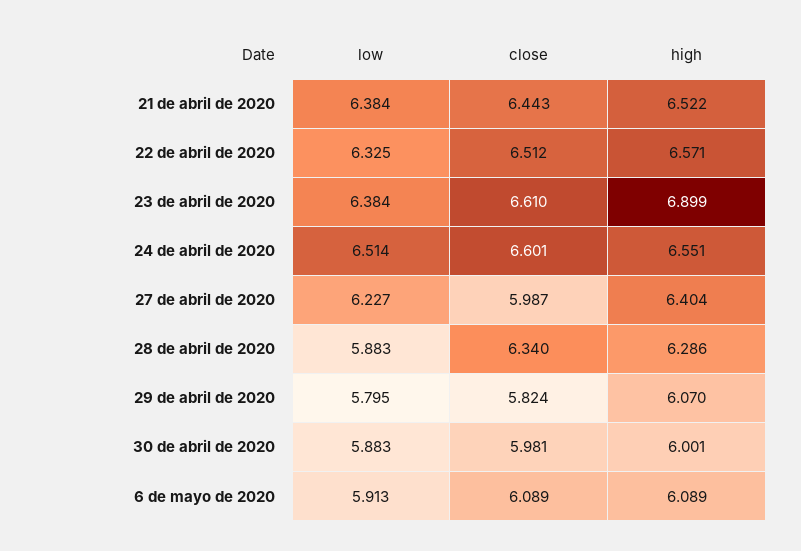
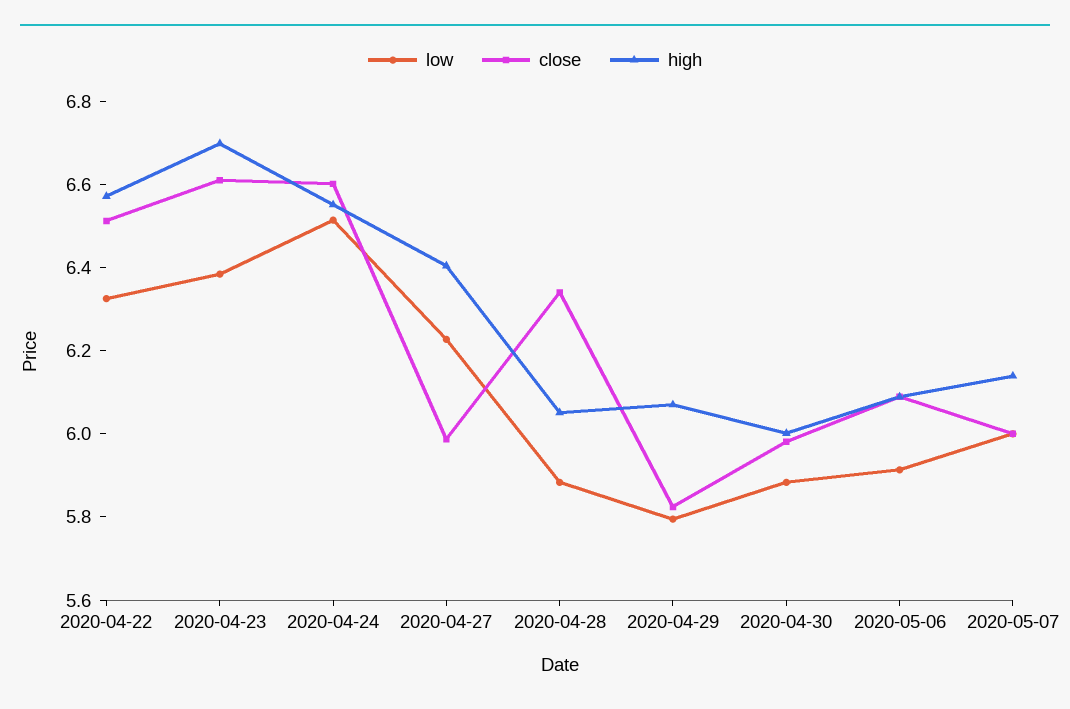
low, 21 de abril de 2020: 6.384 -> none
close, 21 de abril de 2020: 6.443 -> none
high, 21 de abril de 2020: 6.522 -> none
high, 23 de abril de 2020: 6.899 -> 6.7
high, 28 de abril de 2020: 6.286 -> 6.05
low, 2020-05-07: none -> 6
close, 2020-05-07: none -> 6
high, 2020-05-07: none -> 6.15

